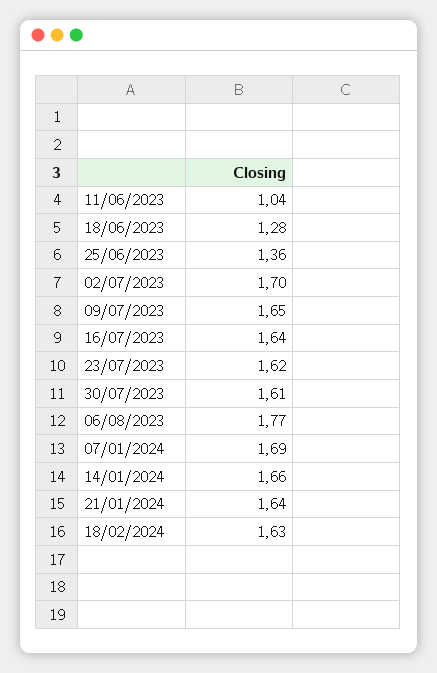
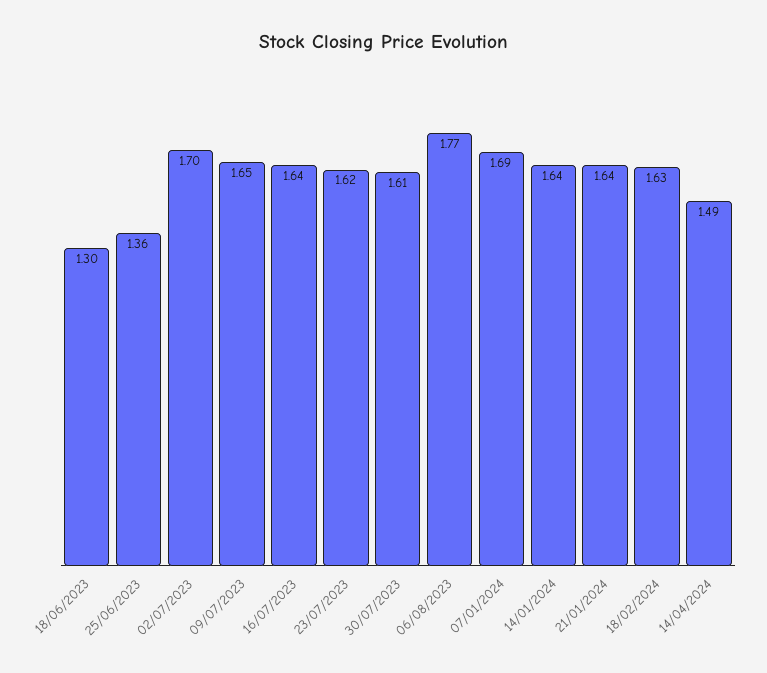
11/06/2023: 1.04 -> none
18/06/2023: 1.28 -> 1.3
14/01/2024: 1.66 -> 1.64
14/04/2024: none -> 1.49

